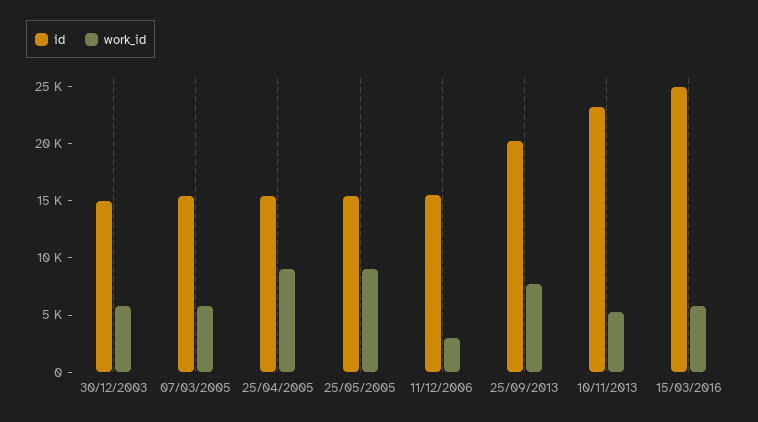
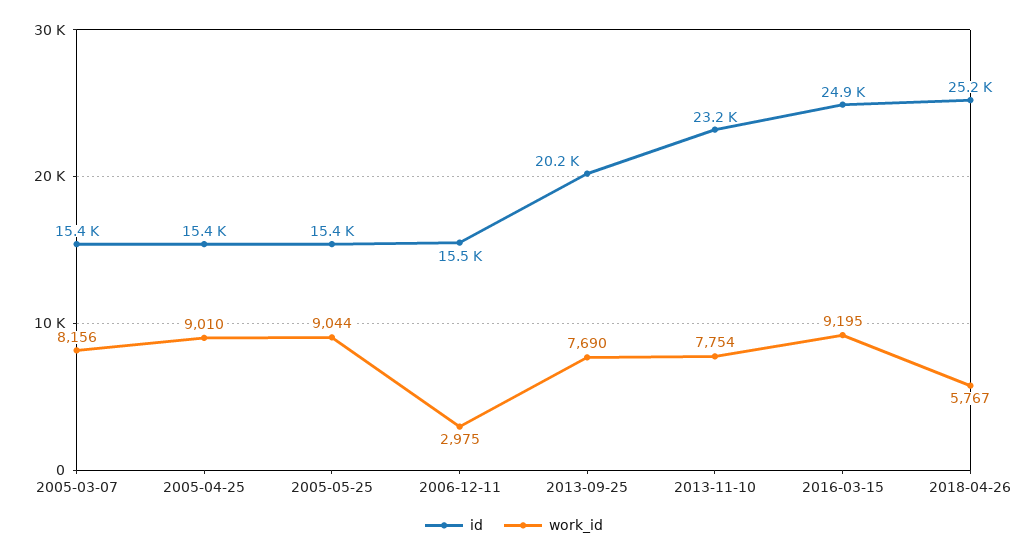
id, 30/12/2003: 15000 -> none
work_id, 30/12/2003: 6000 -> none
work_id, 07/03/2005: 6000 -> 8156
work_id, 10/11/2013: 5000 -> 7754
work_id, 15/03/2016: 6000 -> 9195
id, 2018-04-26: none -> 25200
work_id, 2018-04-26: none -> 5767

